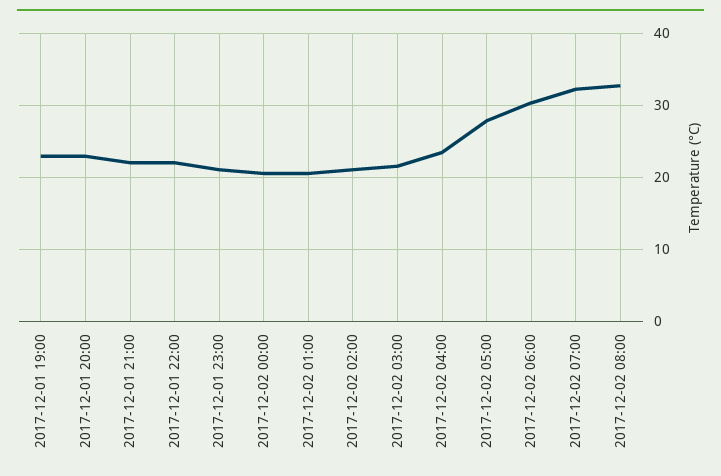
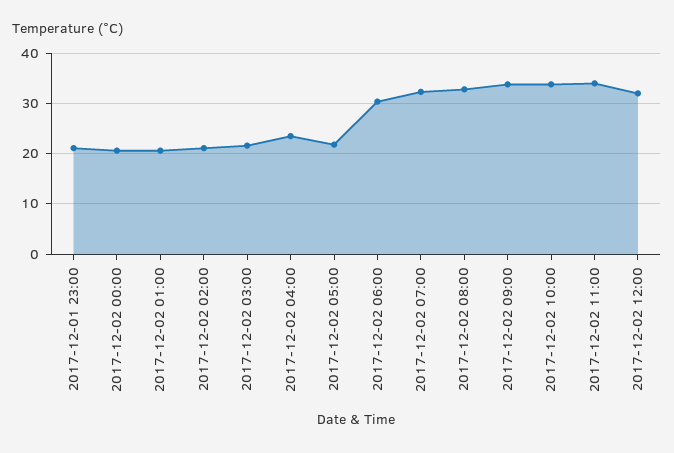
2017-12-01 19:00: 23 -> none
2017-12-01 20:00: 23 -> none
2017-12-01 21:00: 22 -> none
2017-12-01 22:00: 22 -> none
2017-12-02 05:00: 28 -> 22
2017-12-02 09:00: none -> 34
2017-12-02 10:00: none -> 34
2017-12-02 11:00: none -> 34
2017-12-02 12:00: none -> 32

